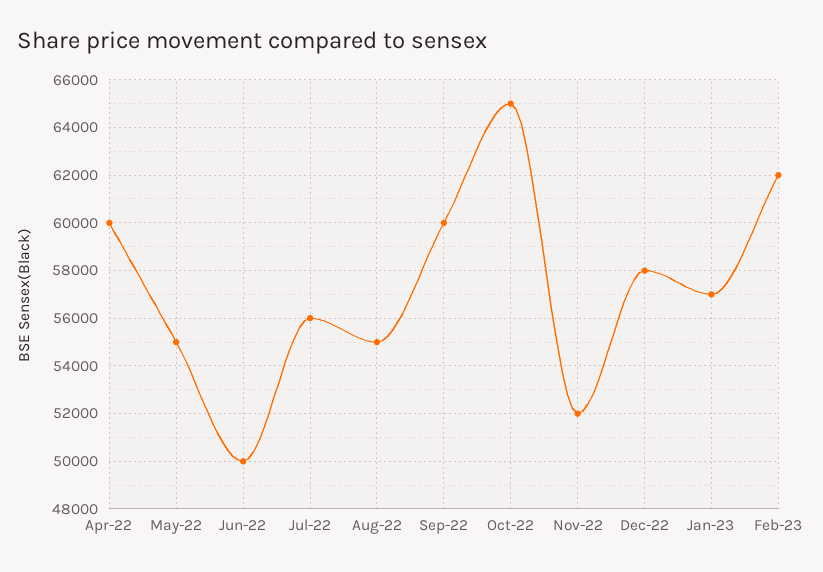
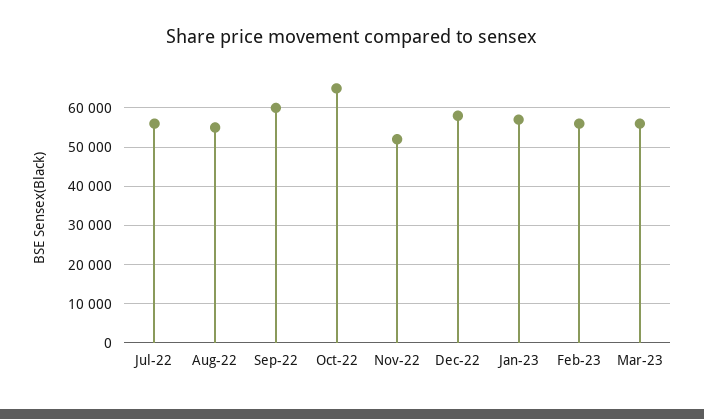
Apr-22: 60000 -> none
May-22: 55000 -> none
Jun-22: 50000 -> none
Feb-23: 62000 -> 56000
Mar-23: none -> 56000

